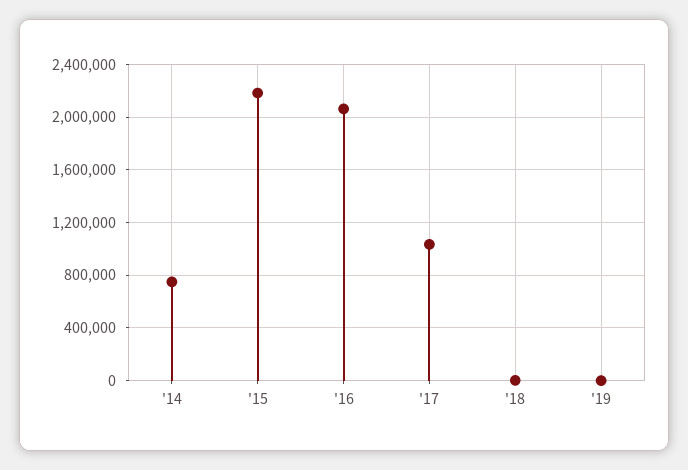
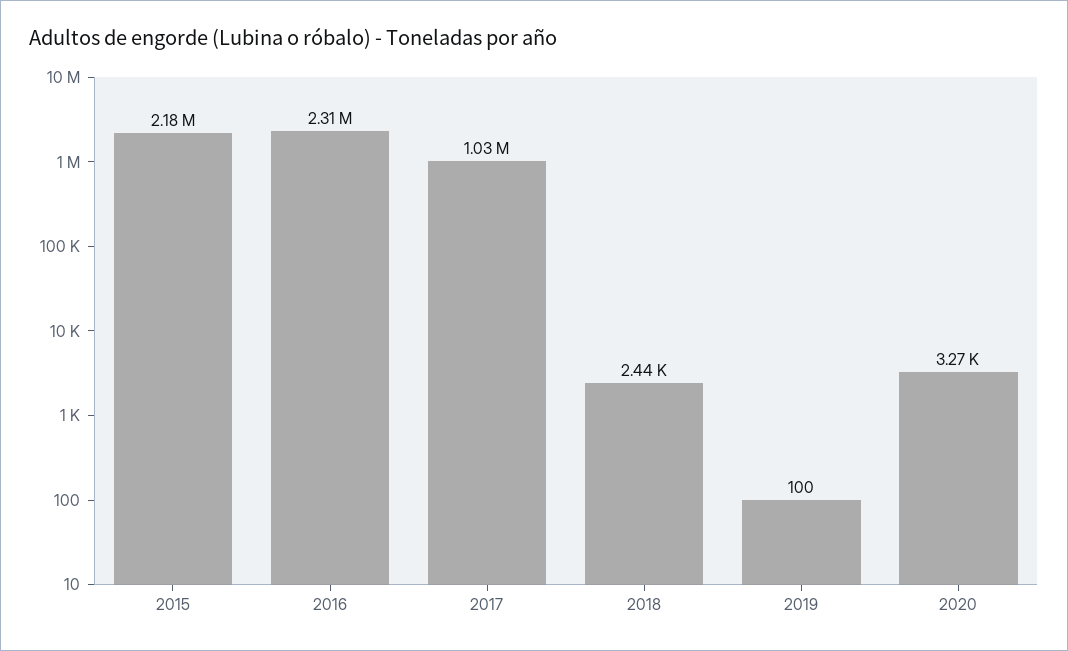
'14: 750000 -> none
'16: 2050000 -> 2310000
2020: none -> 3270

